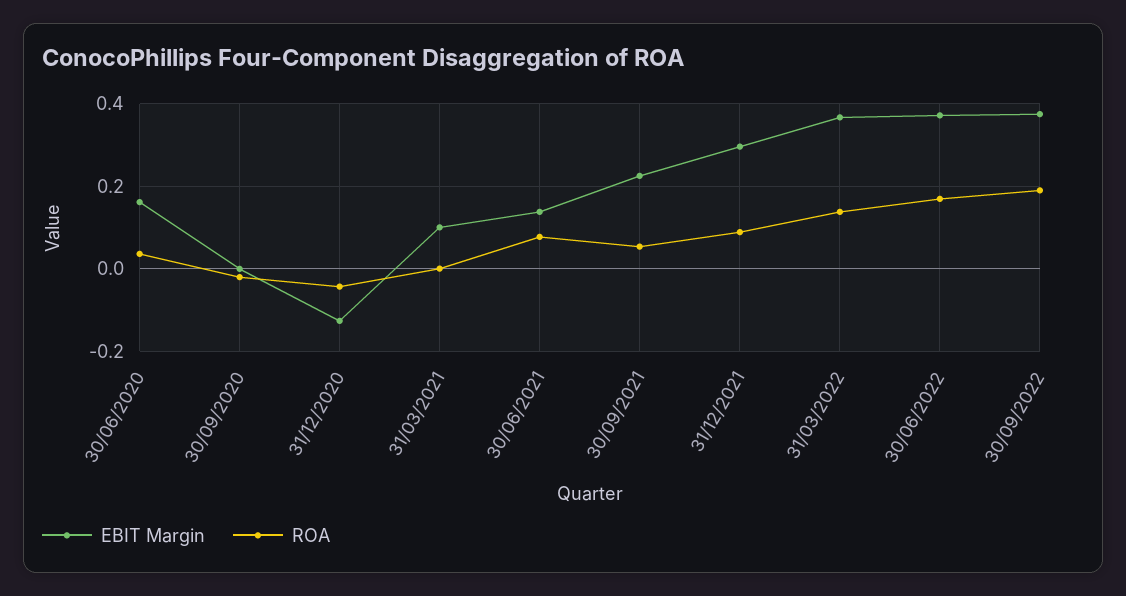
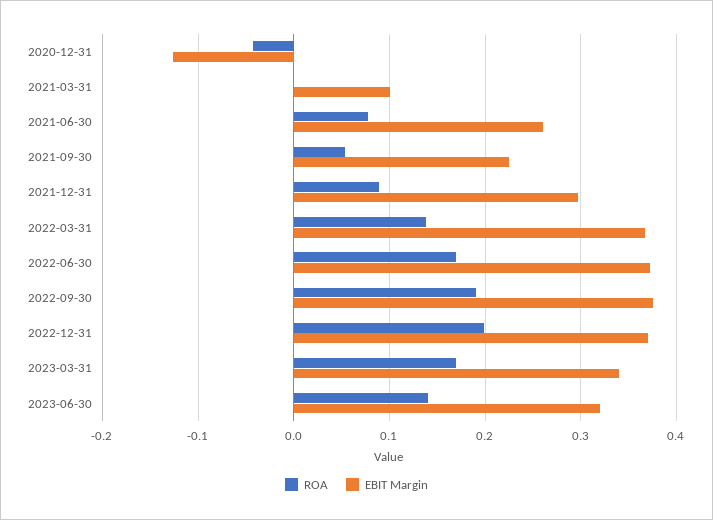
EBIT Margin, 30/06/2020: 0.16 -> none
ROA, 30/06/2020: 0.04 -> none
EBIT Margin, 30/09/2020: 0 -> none
ROA, 30/09/2020: -0.02 -> none
EBIT Margin, 30/06/2021: 0.14 -> 0.26
ROA, 2022-12-31: none -> 0.2
EBIT Margin, 2022-12-31: none -> 0.37
ROA, 2023-03-31: none -> 0.17
EBIT Margin, 2023-03-31: none -> 0.34
ROA, 2023-06-30: none -> 0.14
EBIT Margin, 2023-06-30: none -> 0.32

